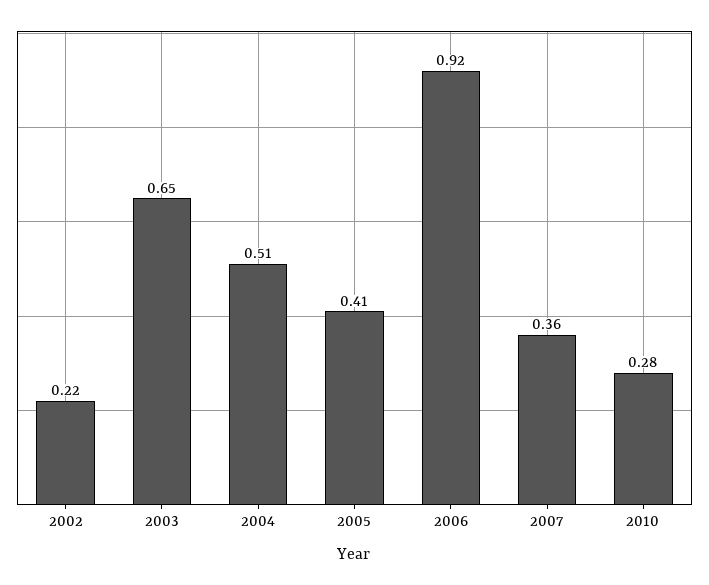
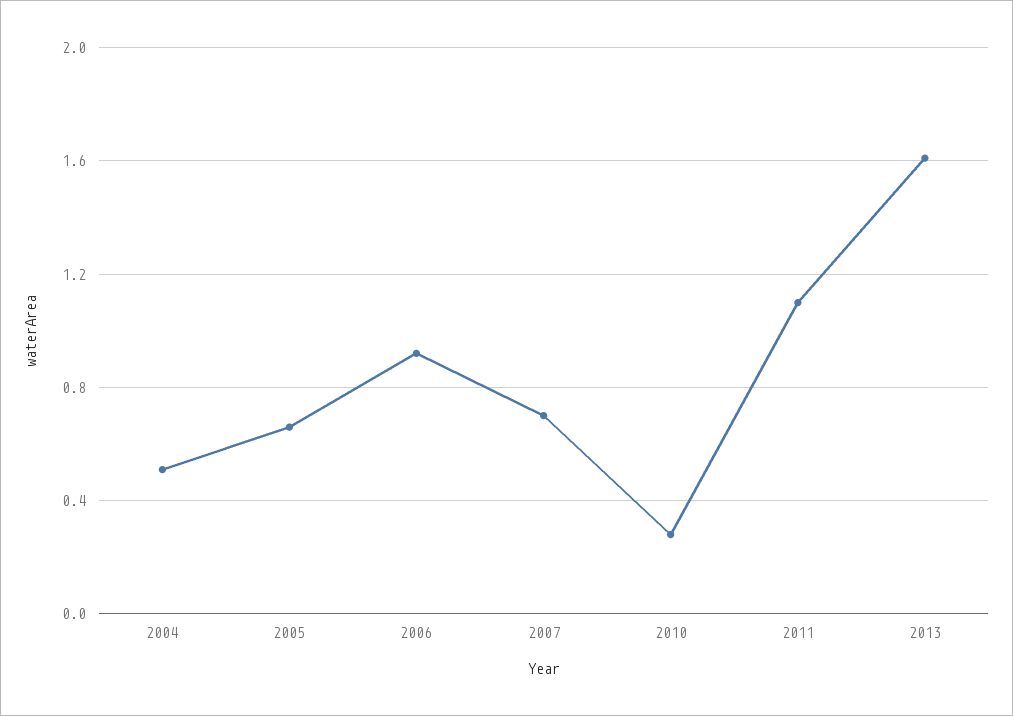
2002: 0.22 -> none
2003: 0.65 -> none
2005: 0.41 -> 0.65
2007: 0.36 -> 0.7
2011: none -> 1.1
2013: none -> 1.6

